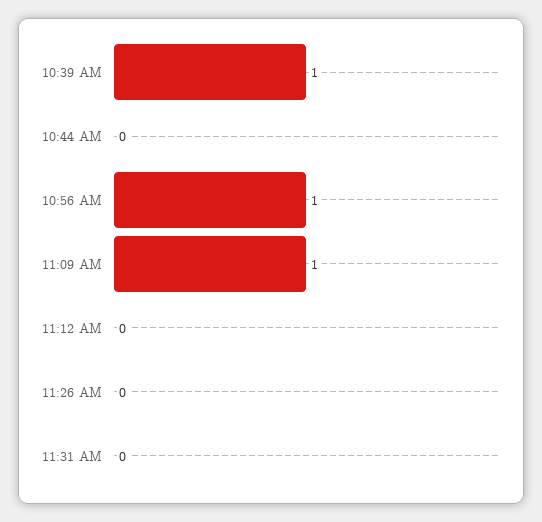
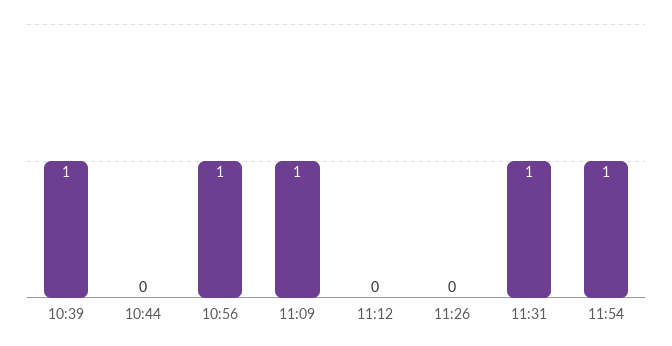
11:31 AM: 0 -> 1
11:54: none -> 1

